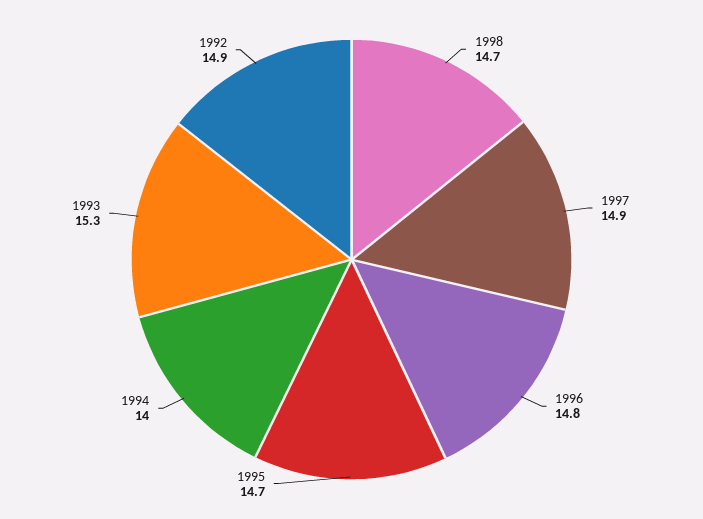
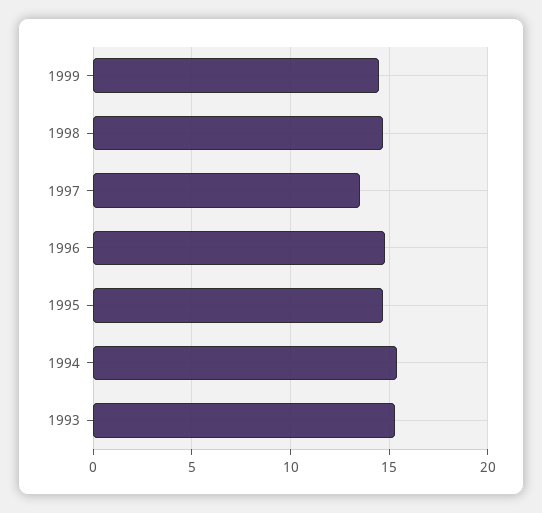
1997: 14.9 -> 13.5
1994: 14 -> 15.5
1992: 14.9 -> none
1999: none -> 14.5

